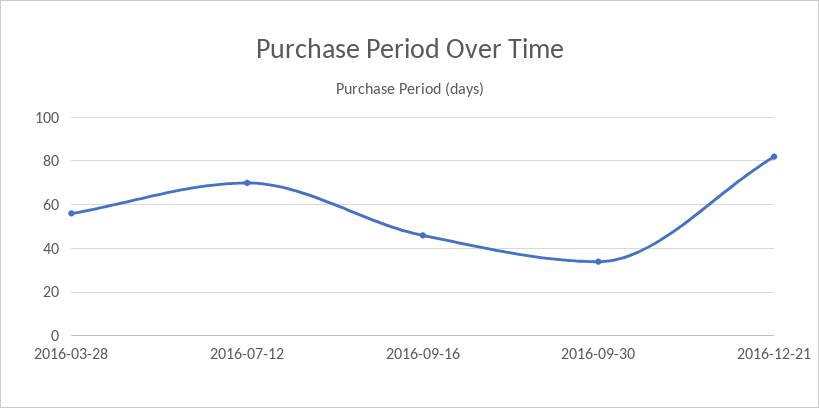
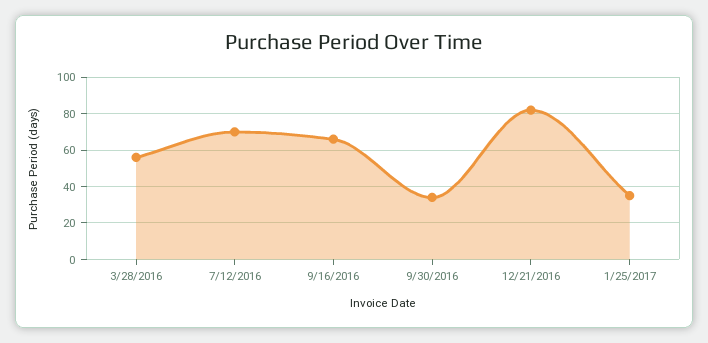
2016-09-16: 45 -> 65
1/25/2017: none -> 35

